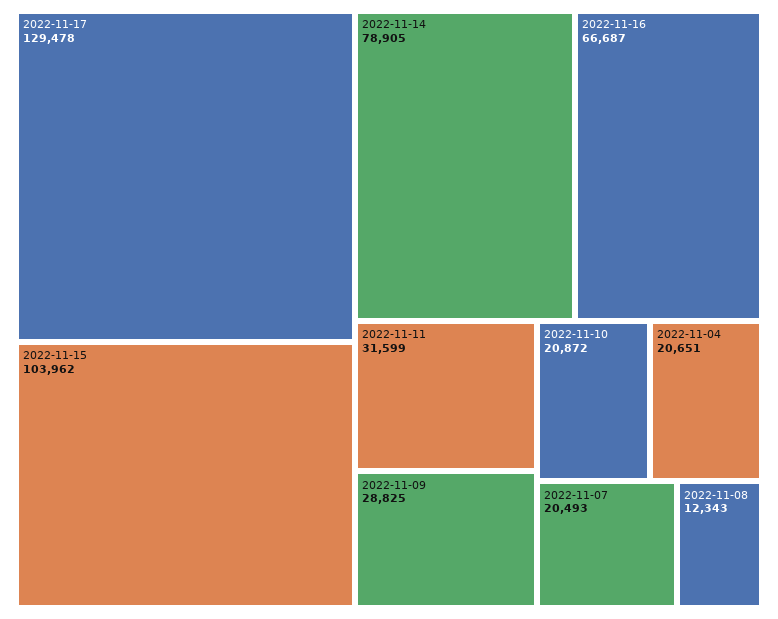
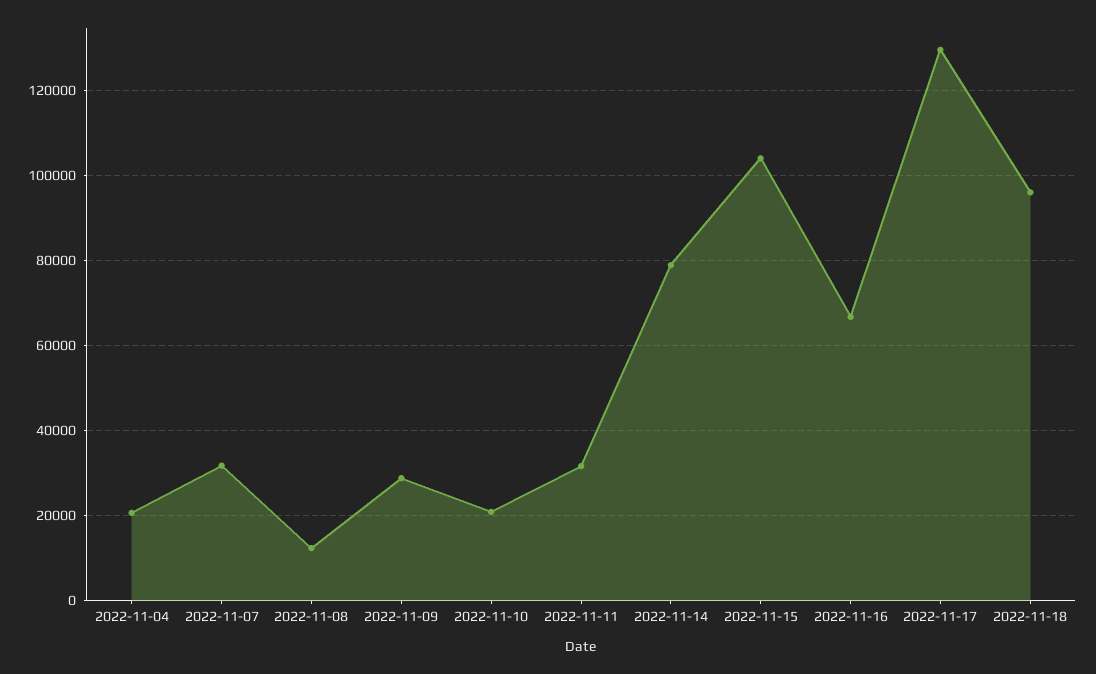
2022-11-07: 20493 -> 32000
2022-11-18: none -> 96000

